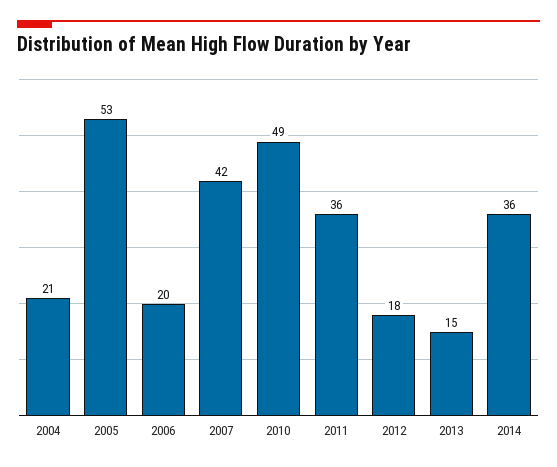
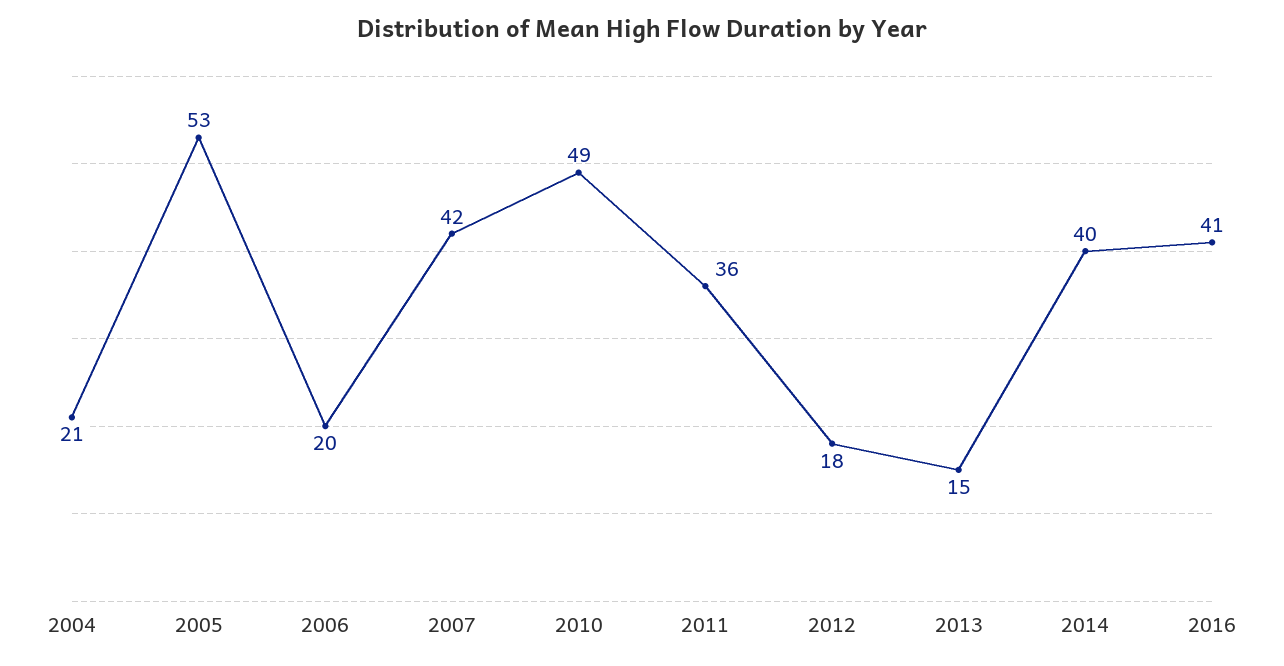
2014: 36 -> 40
2016: none -> 41

